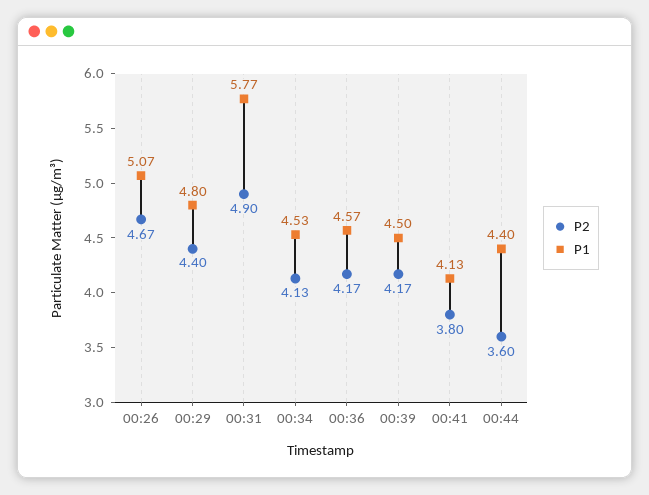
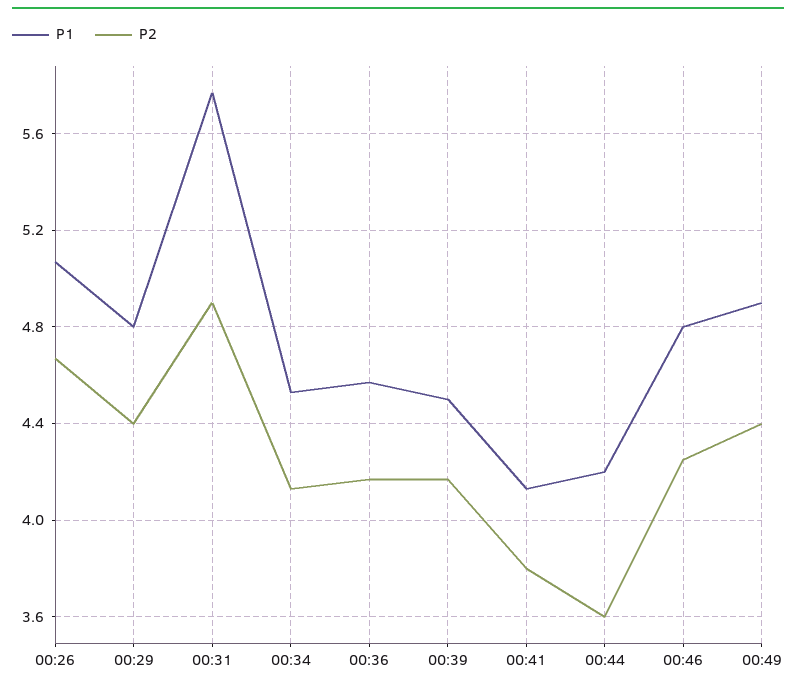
P1, 00:44: 4.4 -> 4.2
P1, 00:46: none -> 4.8
P2, 00:46: none -> 4.25
P1, 00:49: none -> 4.9
P2, 00:49: none -> 4.4

